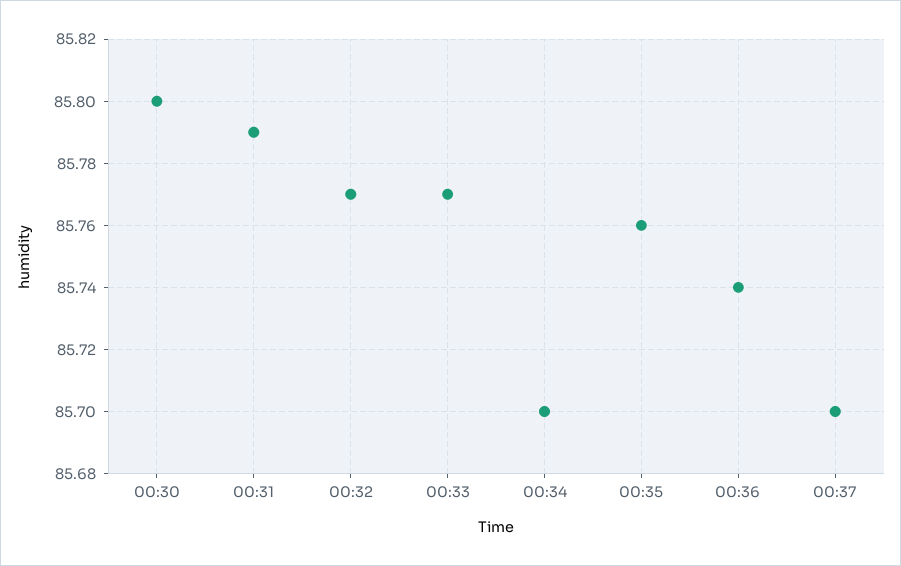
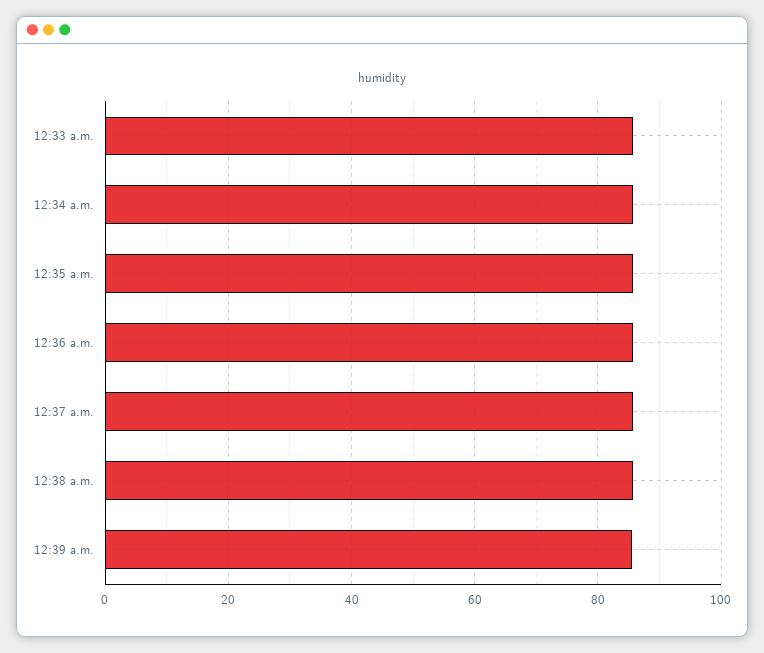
00:30: 85.8 -> none
00:31: 85.79 -> none
00:32: 85.77 -> none
12:38 a.m.: none -> 86
12:39 a.m.: none -> 86

